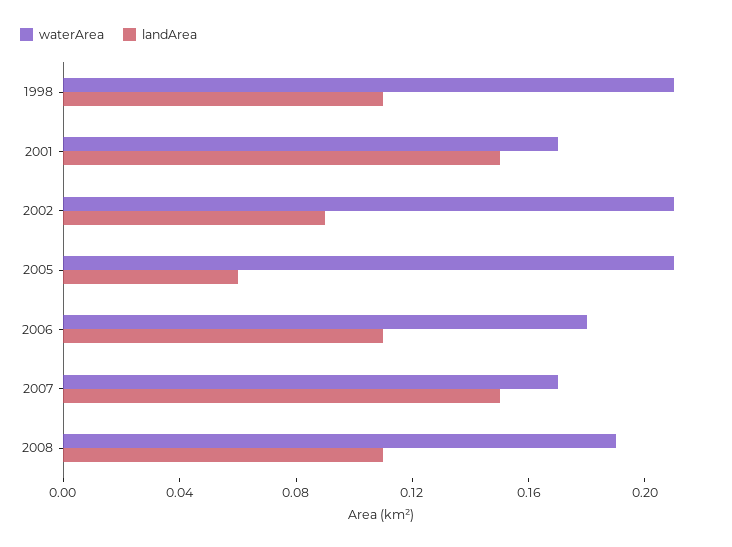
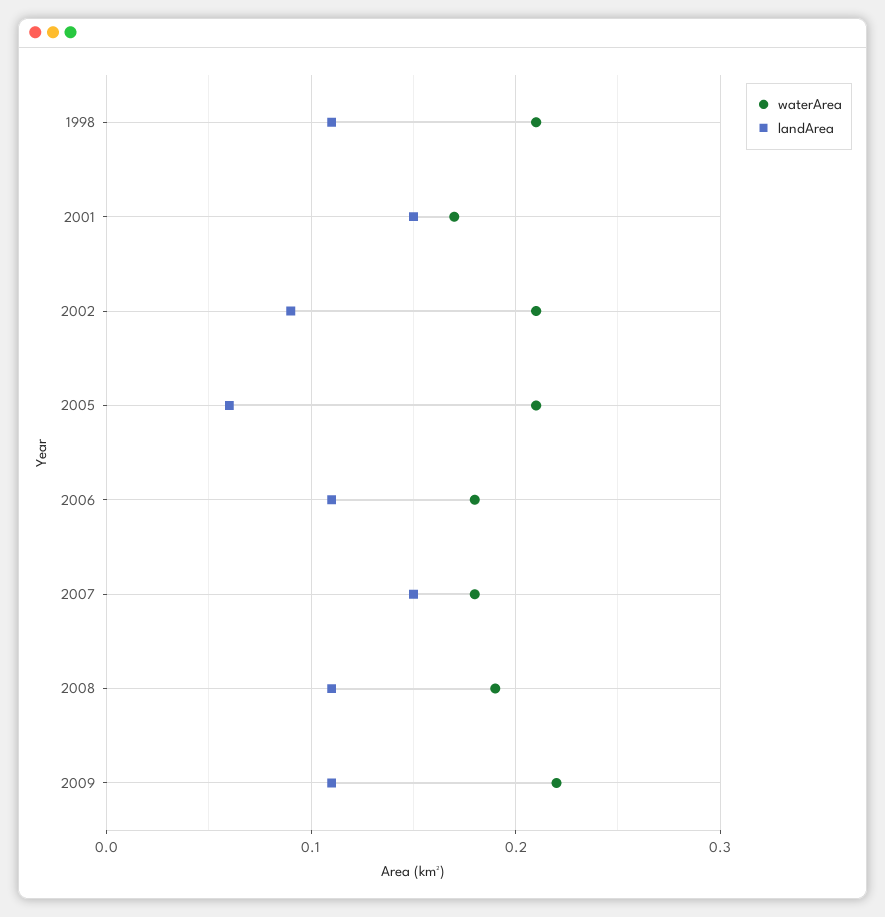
waterArea, 2007: 0.17 -> 0.18
waterArea, 2009: none -> 0.22
landArea, 2009: none -> 0.11

